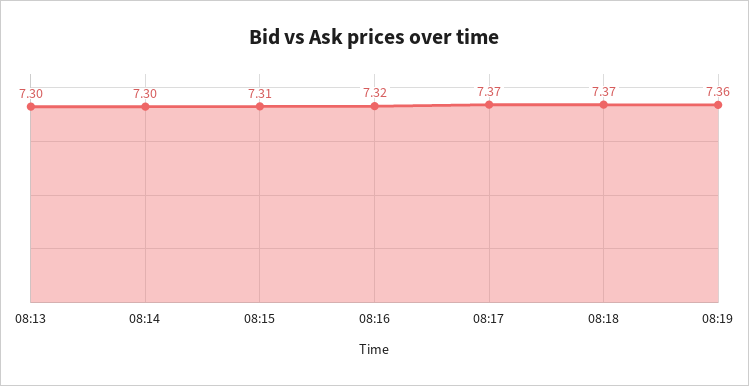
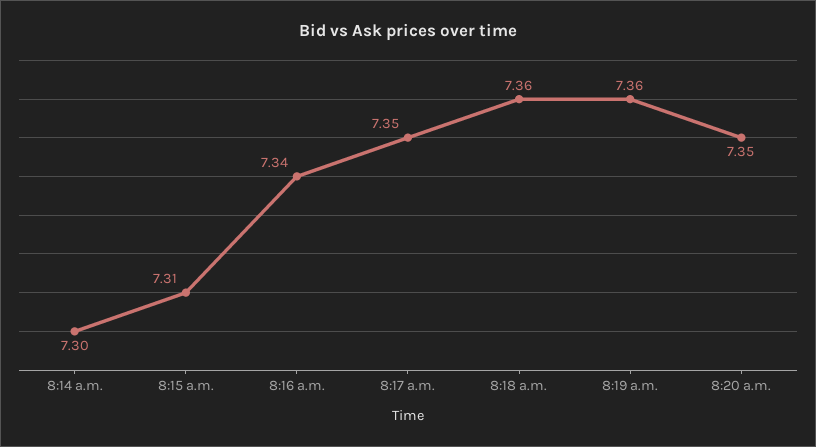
08:13: 7.3 -> none
08:16: 7.32 -> 7.34
08:17: 7.37 -> 7.35
08:18: 7.37 -> 7.36
8:20 a.m.: none -> 7.35

